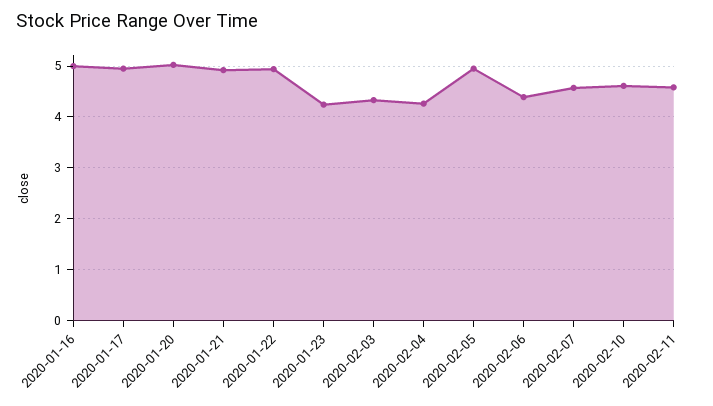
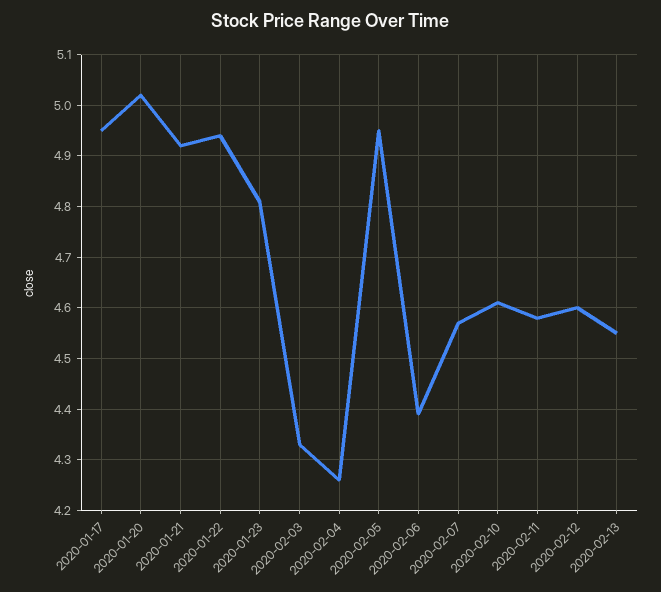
2020-01-16: 5 -> none
2020-01-23: 4.2 -> 4.8
2020-02-12: none -> 4.6
2020-02-13: none -> 4.55

